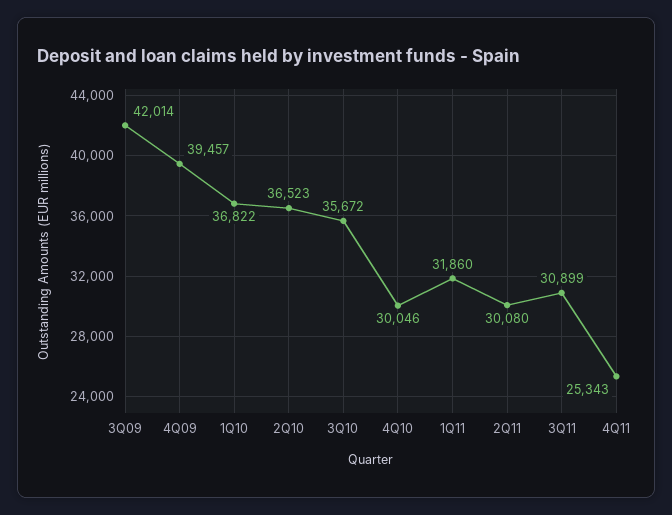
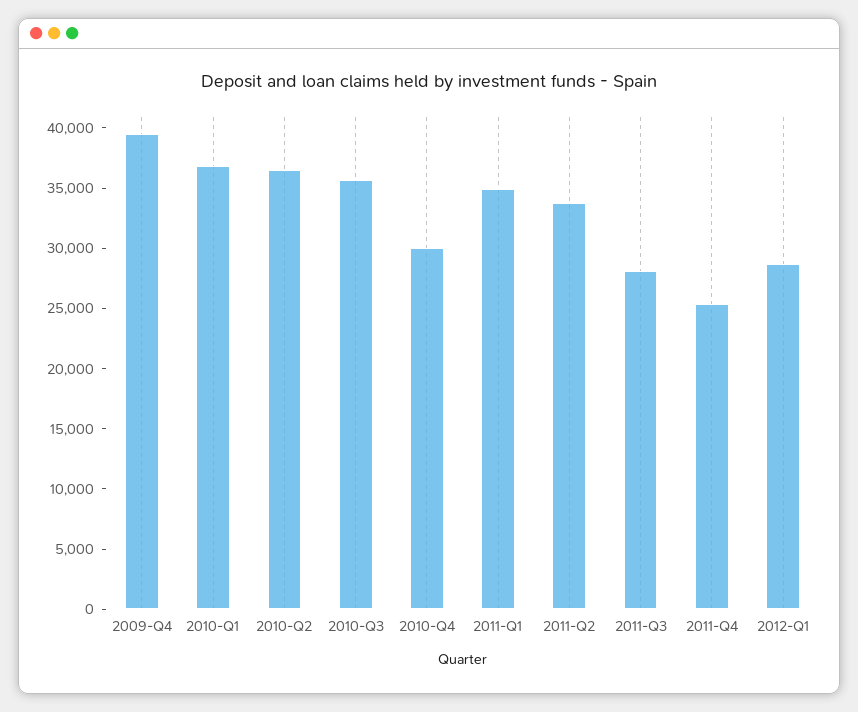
3Q09: 42014 -> none
1Q11: 31860 -> 35000
2Q11: 30080 -> 34000
3Q11: 30899 -> 28000
2012-Q1: none -> 29000

